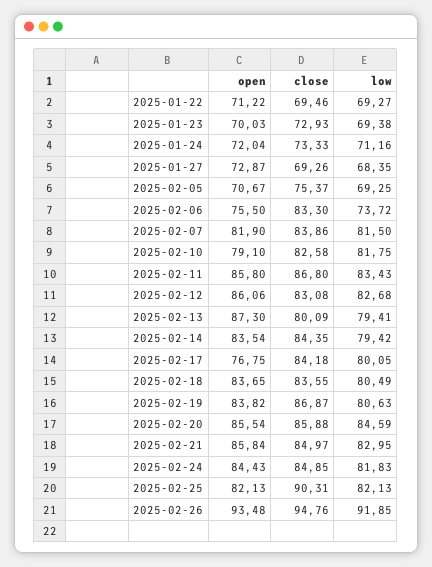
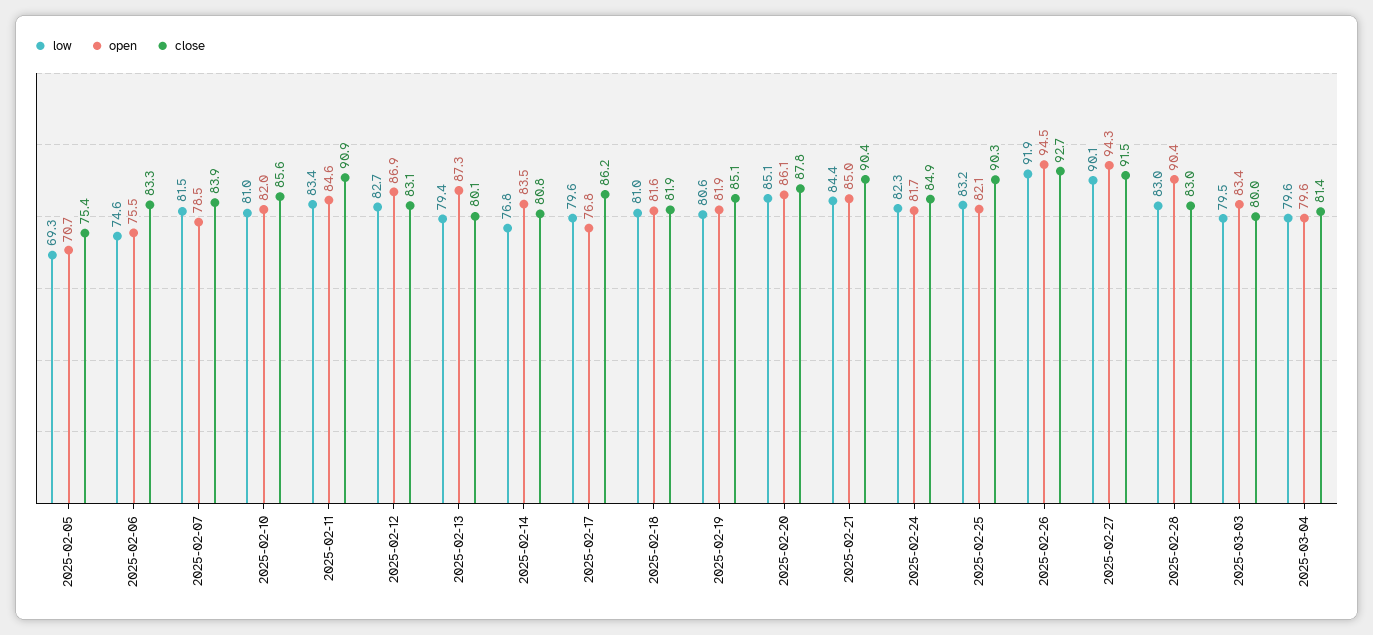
open, 2025-01-22: 71.22 -> none
close, 2025-01-22: 69.46 -> none
low, 2025-01-22: 69.27 -> none
open, 2025-01-23: 70.03 -> none
close, 2025-01-23: 72.93 -> none
low, 2025-01-23: 69.38 -> none
open, 2025-01-24: 72.04 -> none
close, 2025-01-24: 73.33 -> none
low, 2025-01-24: 71.16 -> none
open, 2025-01-27: 72.87 -> none
close, 2025-01-27: 69.26 -> none
low, 2025-01-27: 68.35 -> none
low, 2025-02-06: 73.72 -> 74.6
open, 2025-02-07: 81.9 -> 78.5
open, 2025-02-10: 79.1 -> 82
close, 2025-02-10: 82.58 -> 85.6
low, 2025-02-10: 81.75 -> 81
open, 2025-02-11: 85.8 -> 84.6
close, 2025-02-11: 86.8 -> 90.9
open, 2025-02-12: 86.06 -> 86.9
close, 2025-02-14: 84.35 -> 80.8
low, 2025-02-14: 79.42 -> 76.8
close, 2025-02-17: 84.18 -> 86.2
low, 2025-02-17: 80.05 -> 79.6
open, 2025-02-18: 83.65 -> 81.6
close, 2025-02-18: 83.55 -> 81.9
low, 2025-02-18: 80.49 -> 81
open, 2025-02-19: 83.82 -> 81.9
close, 2025-02-19: 86.87 -> 85.1
open, 2025-02-20: 85.54 -> 86.1
close, 2025-02-20: 85.88 -> 87.8
low, 2025-02-20: 84.59 -> 85.1
open, 2025-02-21: 85.84 -> 85
close, 2025-02-21: 84.97 -> 90.4
low, 2025-02-21: 82.95 -> 84.4
open, 2025-02-24: 84.43 -> 81.7
low, 2025-02-24: 81.83 -> 82.3
low, 2025-02-25: 82.13 -> 83.2
open, 2025-02-26: 93.48 -> 94.5
close, 2025-02-26: 94.76 -> 92.7
low, 2025-02-27: none -> 90.1
open, 2025-02-27: none -> 94.3
close, 2025-02-27: none -> 91.5
low, 2025-02-28: none -> 83
open, 2025-02-28: none -> 90.4
close, 2025-02-28: none -> 83
low, 2025-03-03: none -> 79.5
open, 2025-03-03: none -> 83.4
close, 2025-03-03: none -> 80
low, 2025-03-04: none -> 79.6
open, 2025-03-04: none -> 79.6
close, 2025-03-04: none -> 81.4

